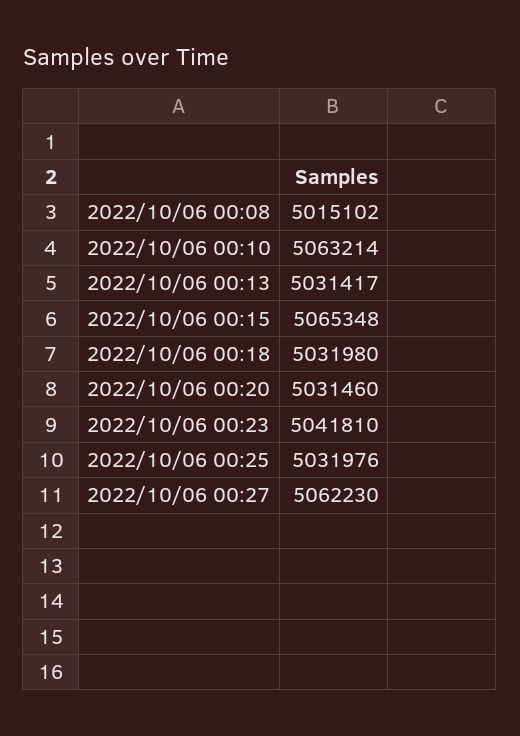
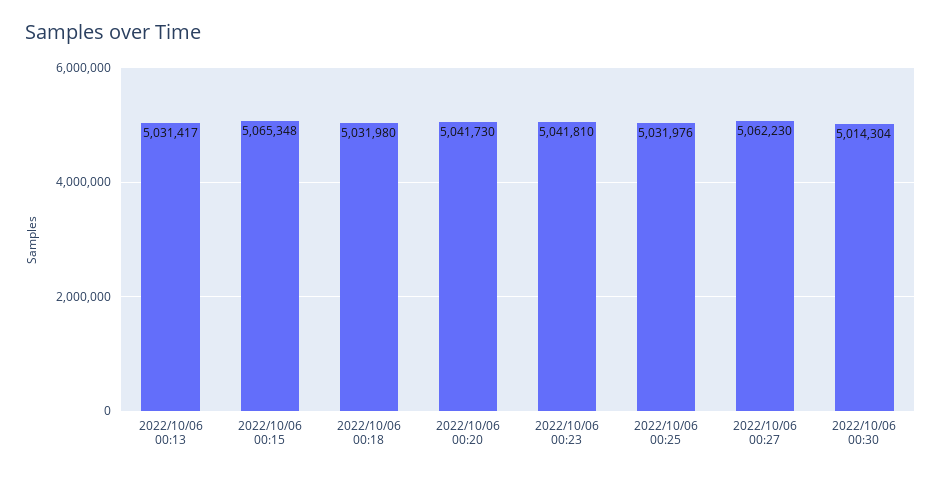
2022/10/06 00:08: 5015102 -> none
2022/10/06 00:10: 5063214 -> none
2022/10/06 00:20: 5031460 -> 5041730
2022/10/06 00:30: none -> 5014304

